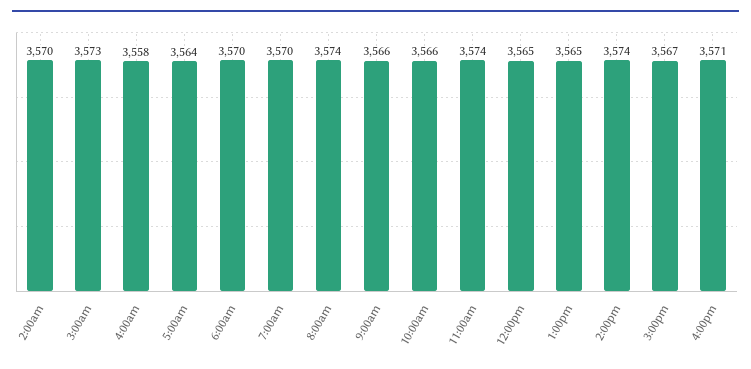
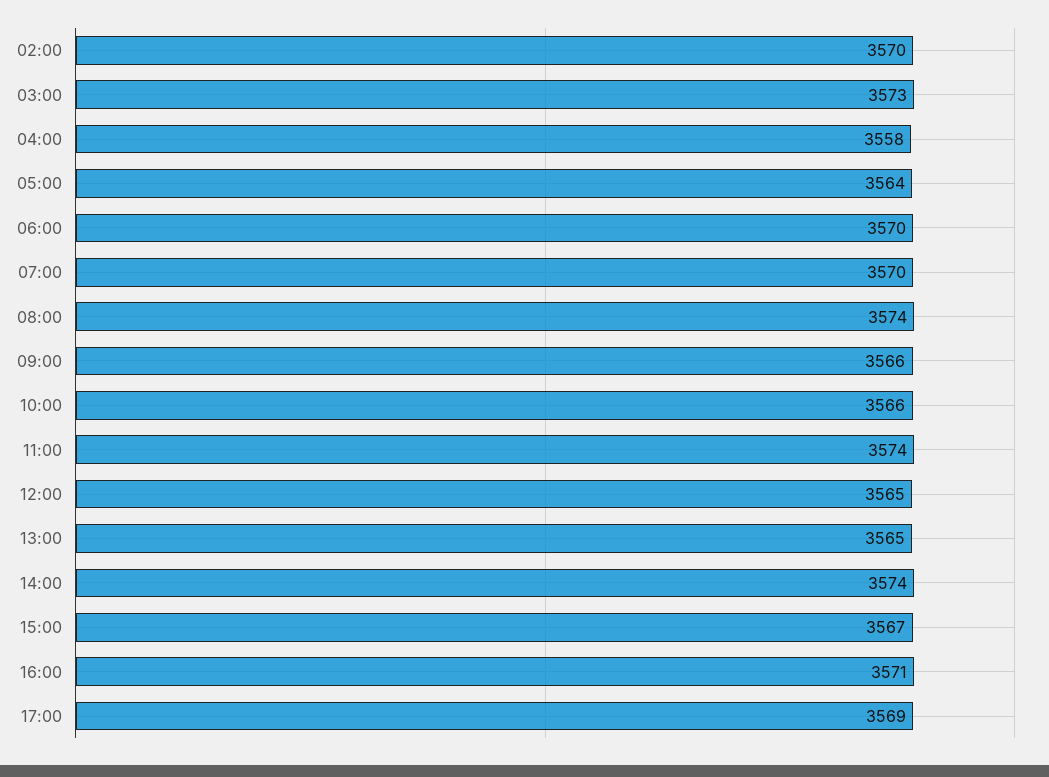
17:00: none -> 3569

